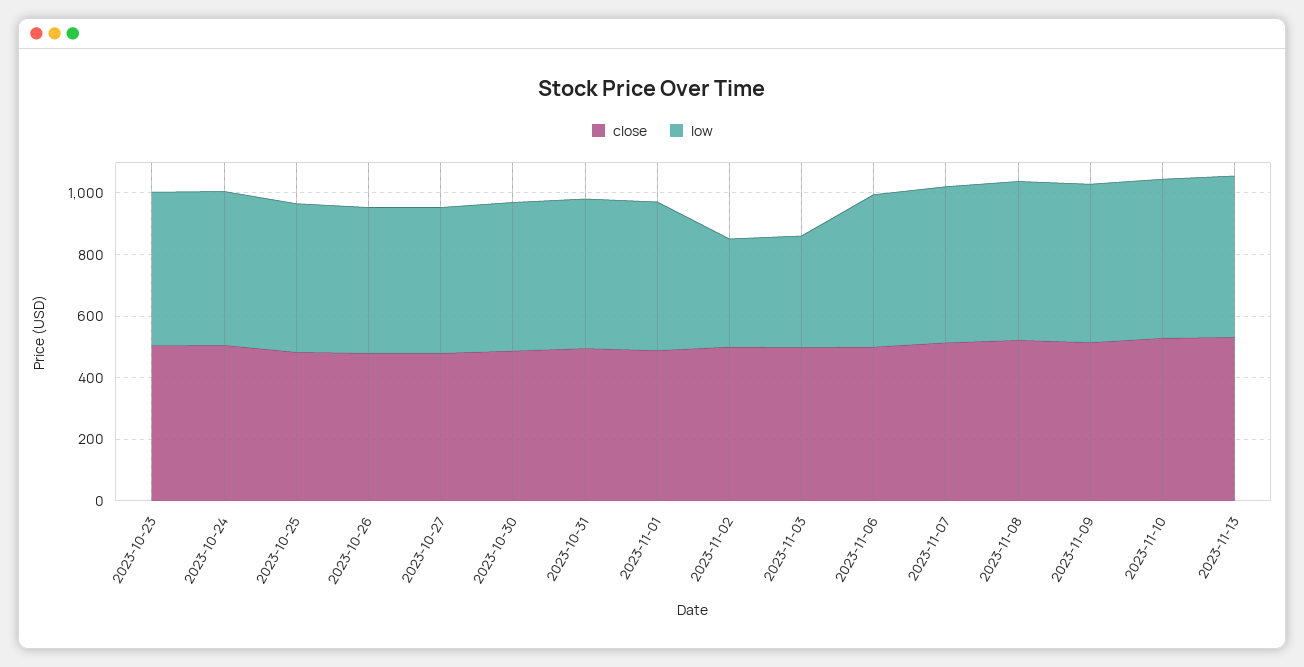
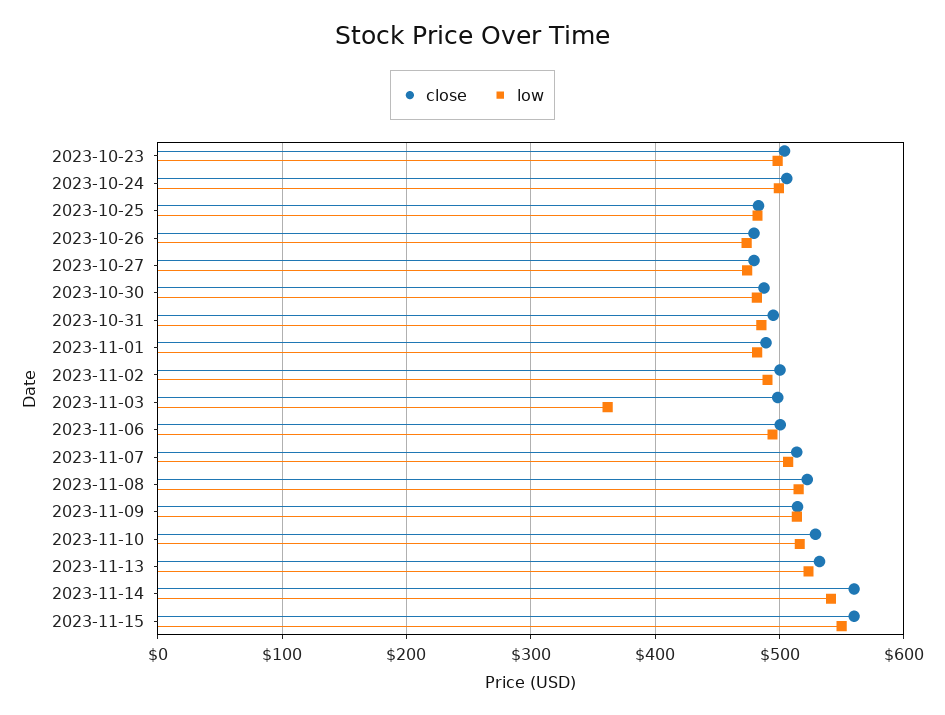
low, 2023-11-02: 350 -> 490
close, 2023-11-14: none -> 560
low, 2023-11-14: none -> 540
close, 2023-11-15: none -> 560
low, 2023-11-15: none -> 550

